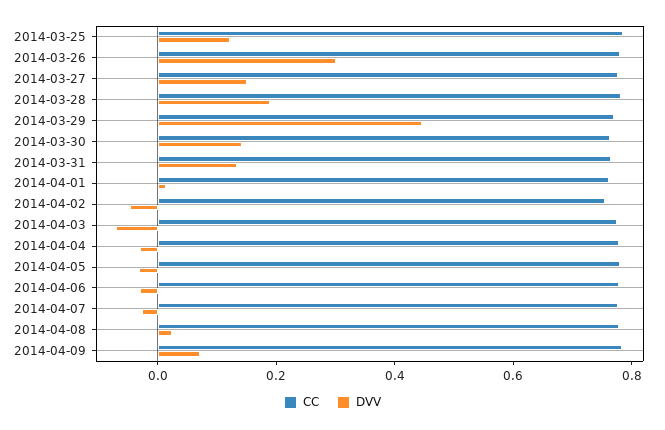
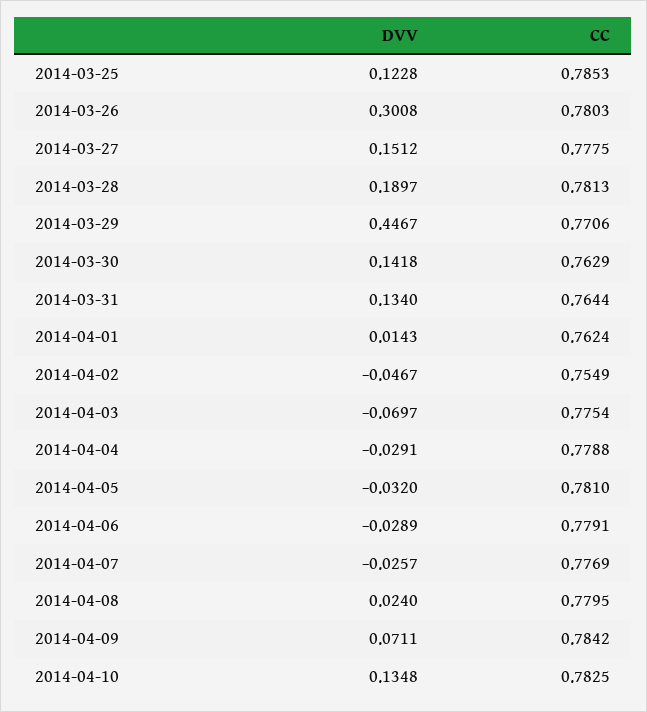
DVV, 2014-04-10: none -> 0.1348
CC, 2014-04-10: none -> 0.7825

